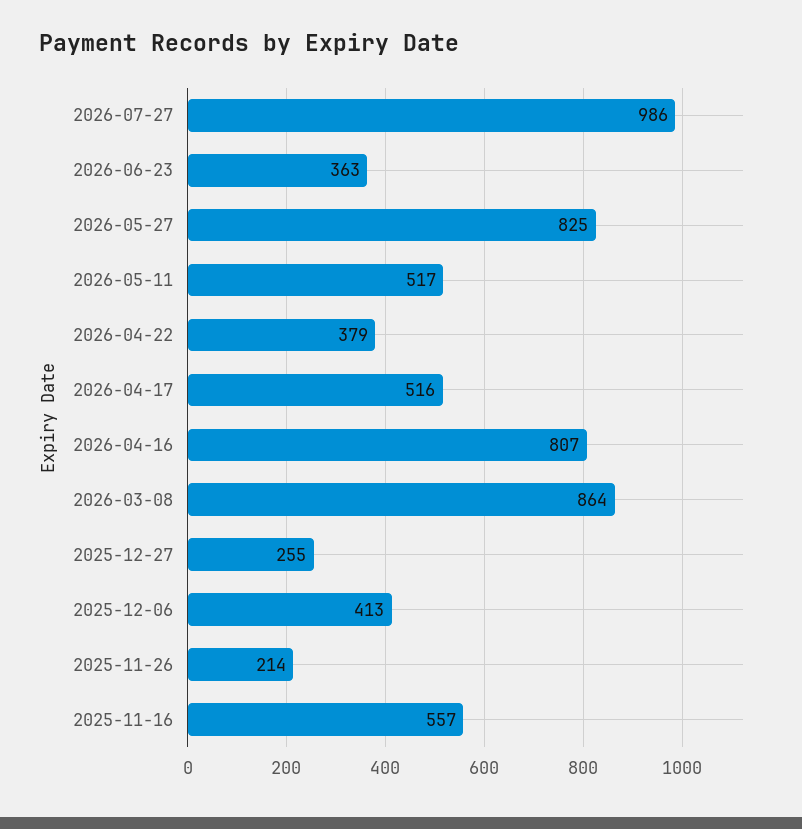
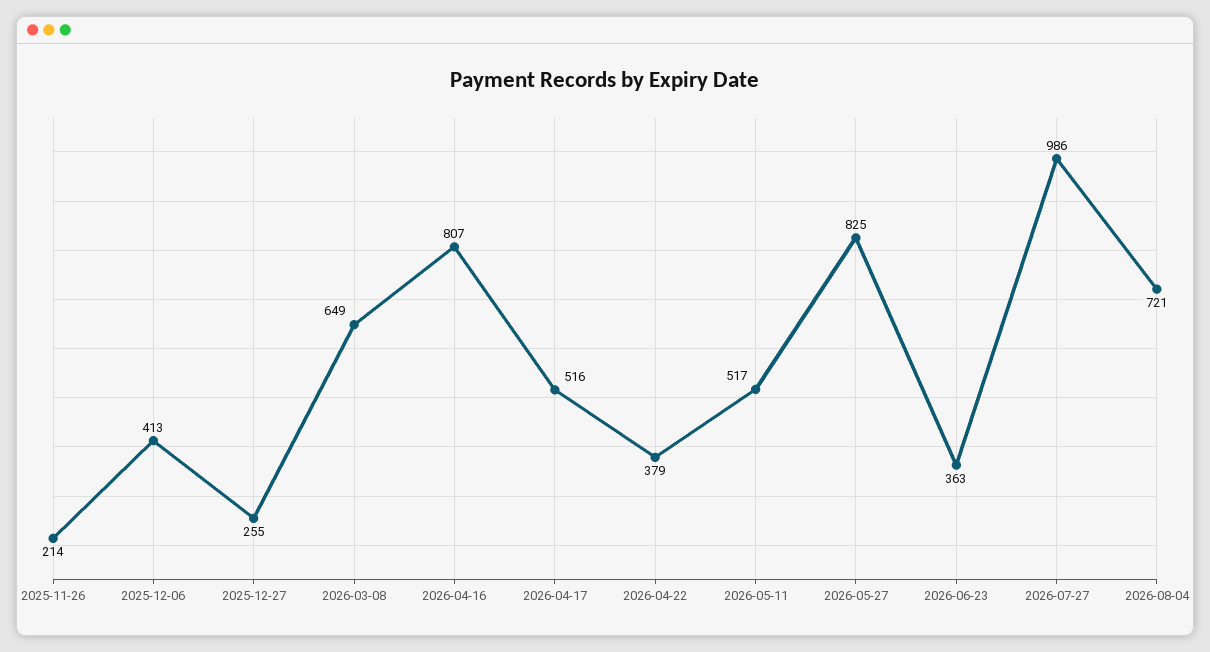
2026-03-08: 864 -> 649
2025-11-16: 557 -> none
2026-08-04: none -> 721

